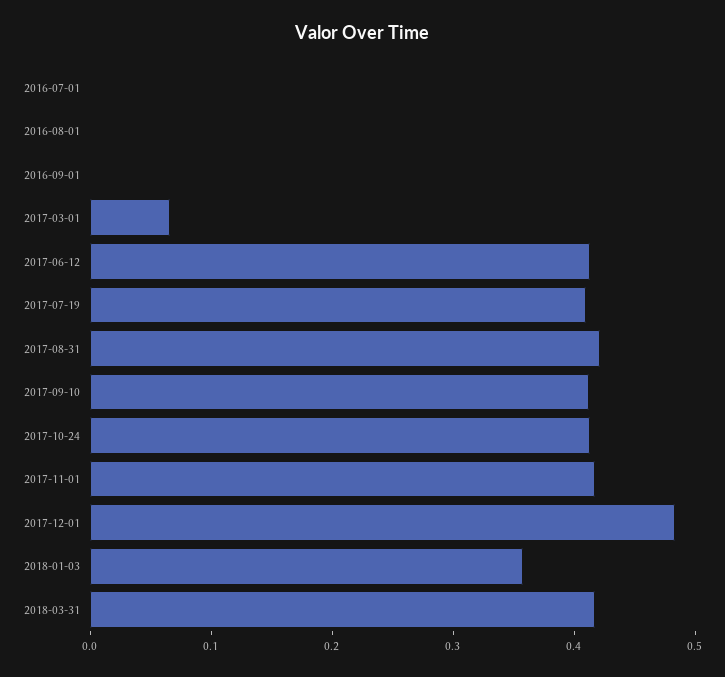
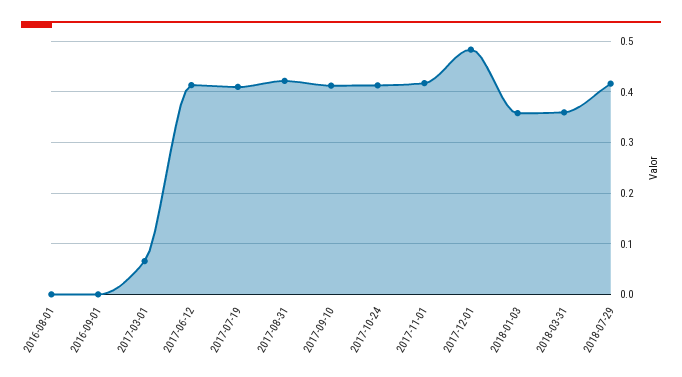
2016-07-01: 0 -> none
2018-03-31: 0.42 -> 0.36
2018-07-29: none -> 0.42

